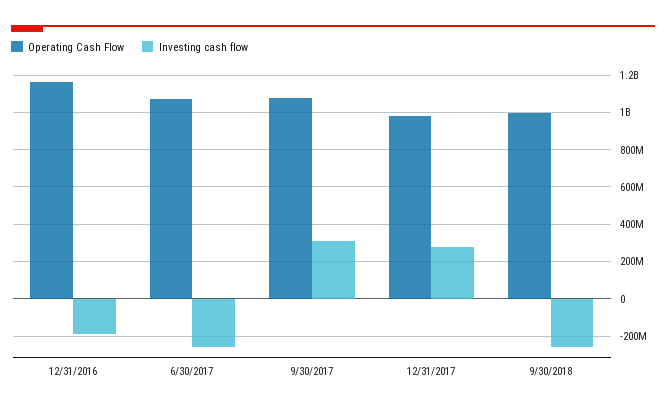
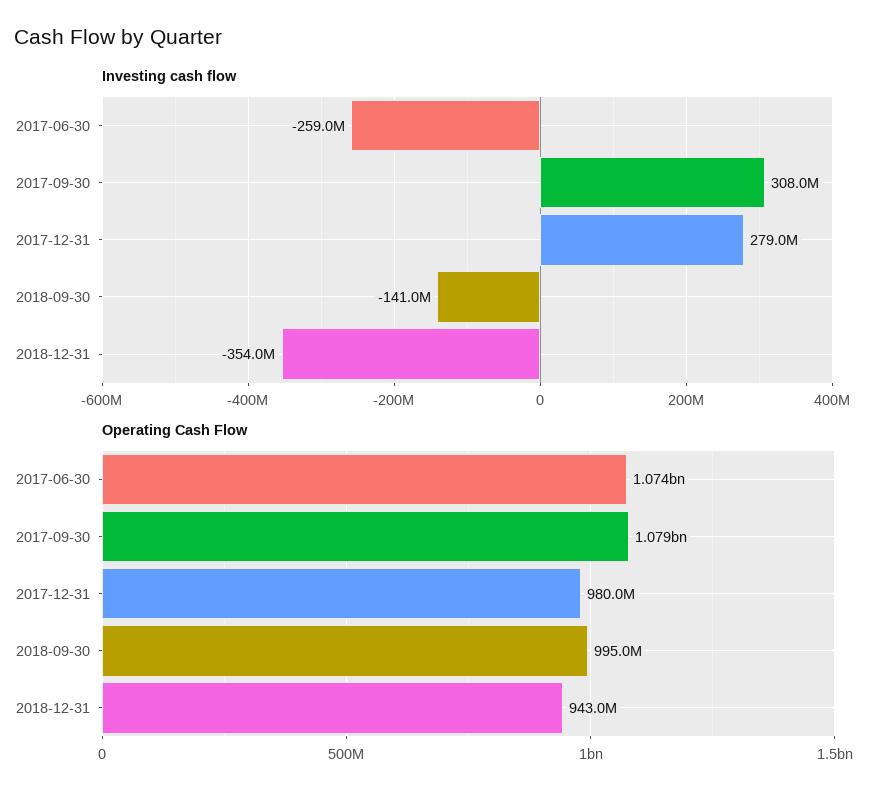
Operating Cash Flow, 12/31/2016: 1150000000 -> none
Investing cash flow, 12/31/2016: -200000000 -> none
Investing cash flow, 9/30/2018: -250000000 -> -141000000
Investing cash flow, 2018-12-31: none -> -354000000
Operating Cash Flow, 2018-12-31: none -> 943000000

